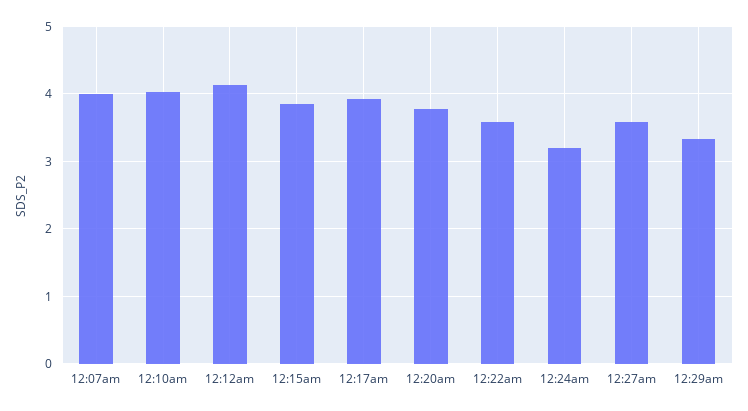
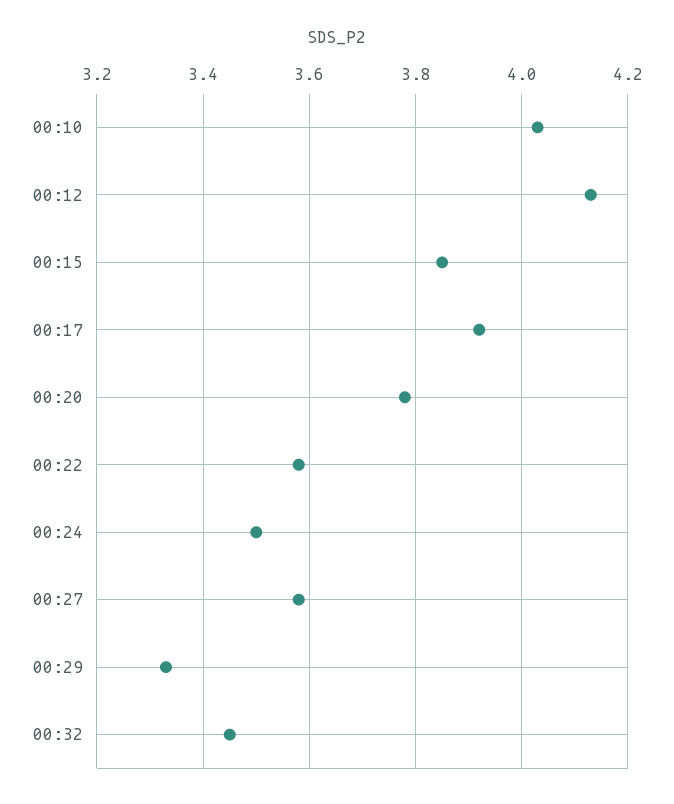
12:07am: 4 -> none
12:24am: 3.2 -> 3.5
00:32: none -> 3.45

